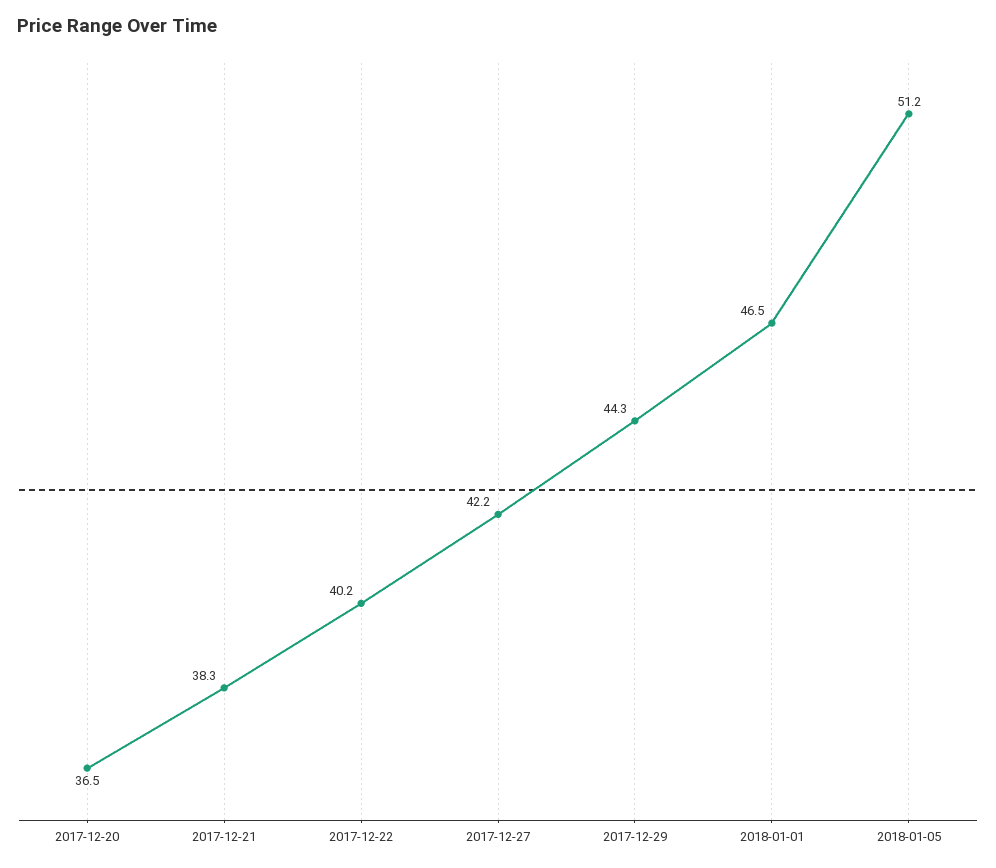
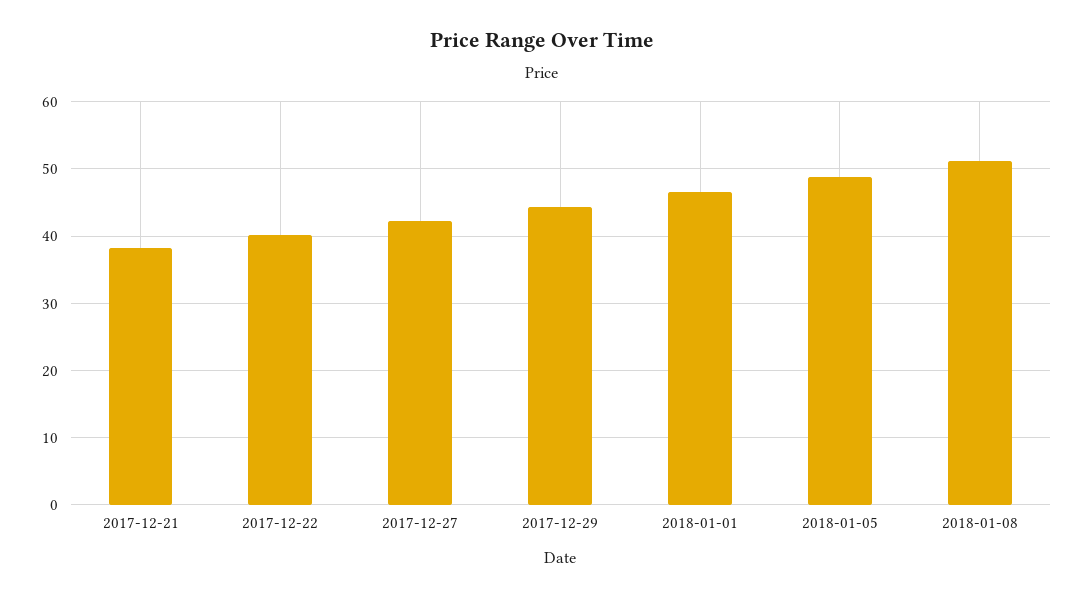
2017-12-20: 36.5 -> none
2018-01-05: 51.2 -> 49
2018-01-08: none -> 51

